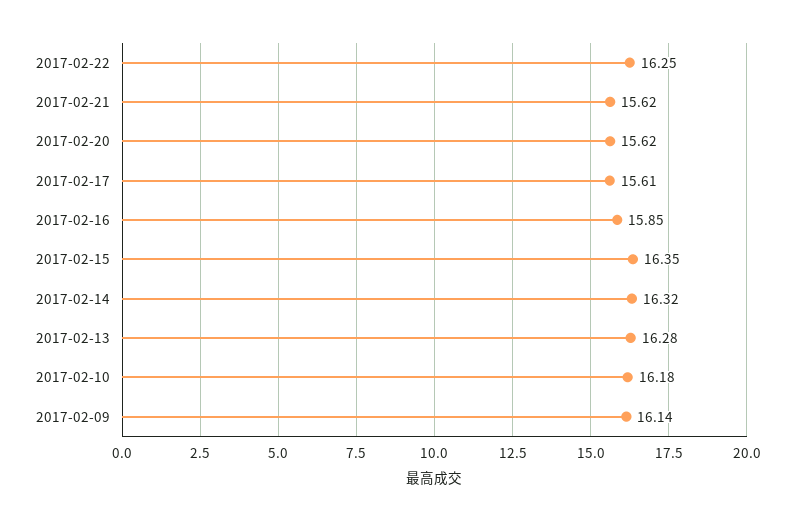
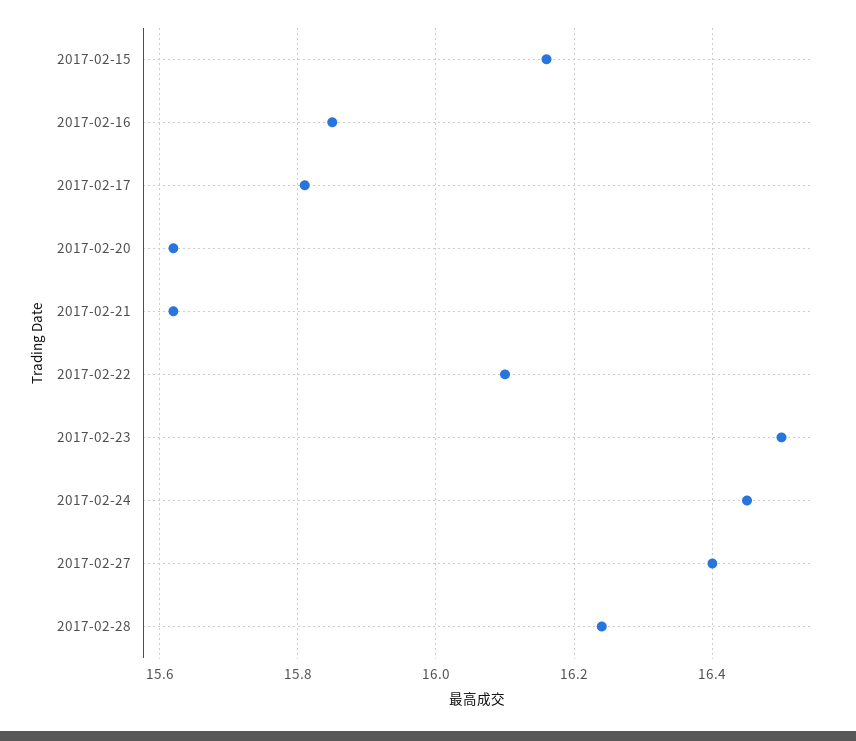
2017-02-22: 16.25 -> 16.1
2017-02-17: 15.61 -> 15.8
2017-02-15: 16.35 -> 16.15
2017-02-14: 16.32 -> none
2017-02-13: 16.28 -> none
2017-02-10: 16.18 -> none
2017-02-09: 16.14 -> none
2017-02-23: none -> 16.5
2017-02-24: none -> 16.45
2017-02-27: none -> 16.4
2017-02-28: none -> 16.25

